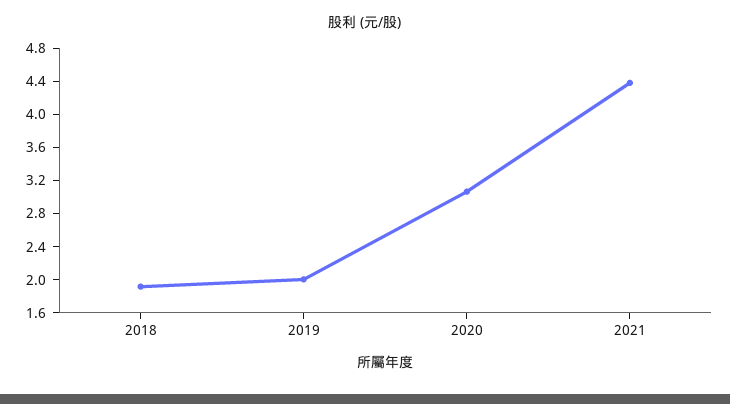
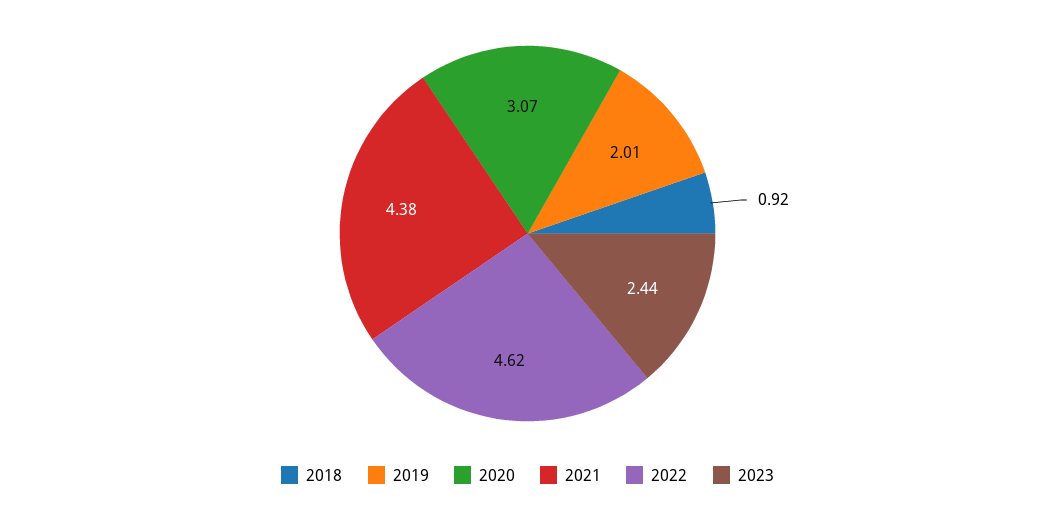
2018: 1.9 -> 0.92
2022: none -> 4.62
2023: none -> 2.44

